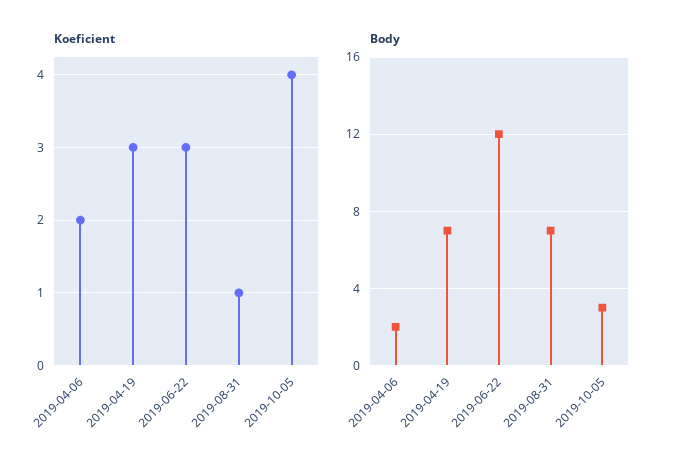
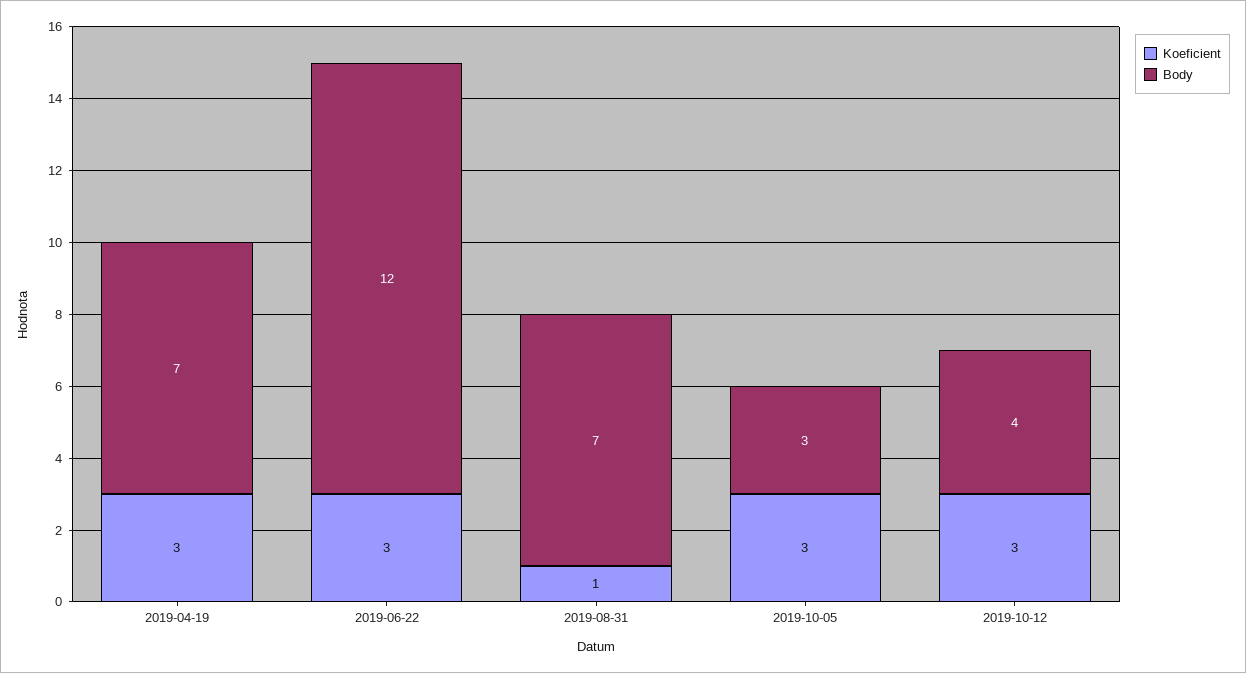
Koeficient, 2019-04-06: 2 -> none
Koeficient, 2019-10-05: 4 -> 3
Body, 2019-04-06: 2 -> none
Koeficient, 2019-10-12: none -> 3
Body, 2019-10-12: none -> 4

